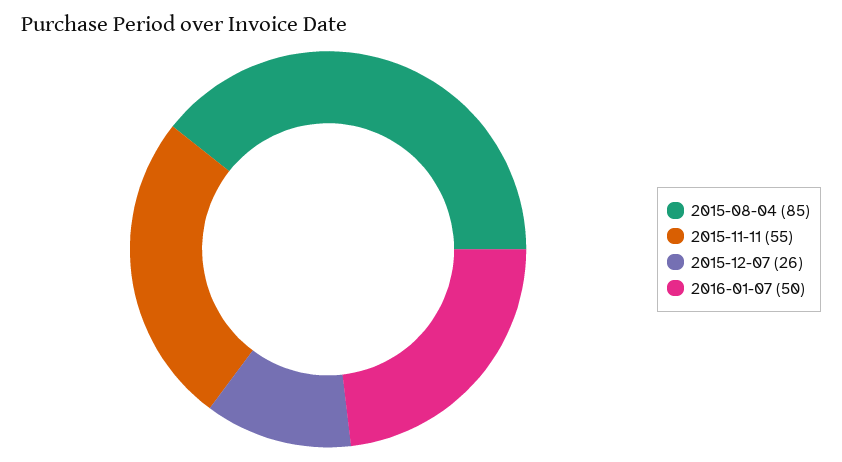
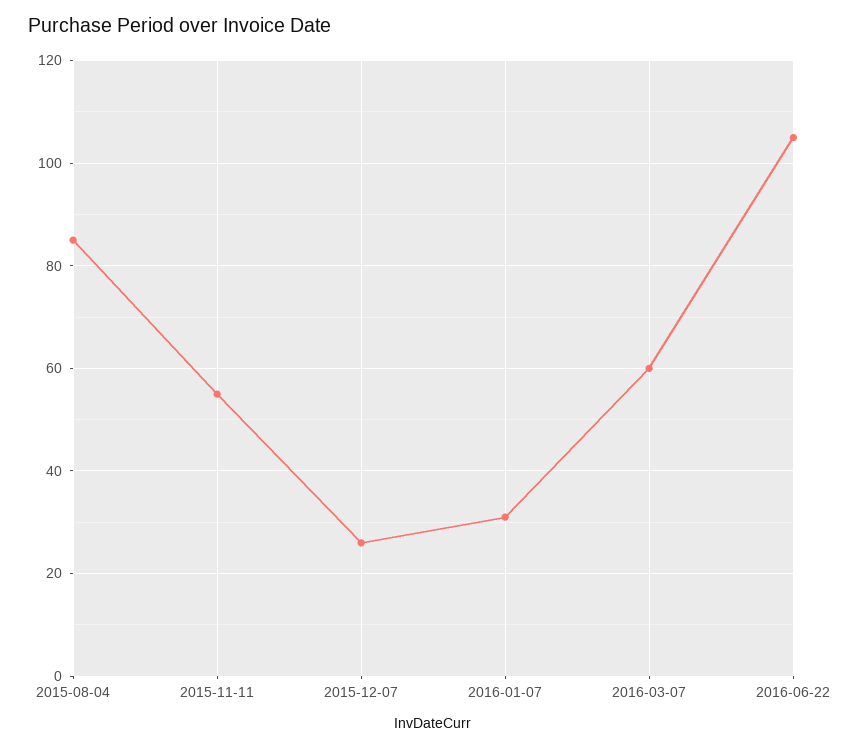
2016-01-07: 50 -> 30
2016-03-07: none -> 60
2016-06-22: none -> 105

